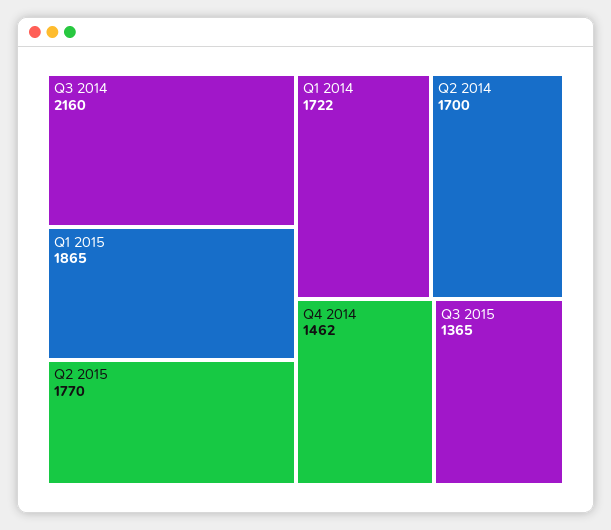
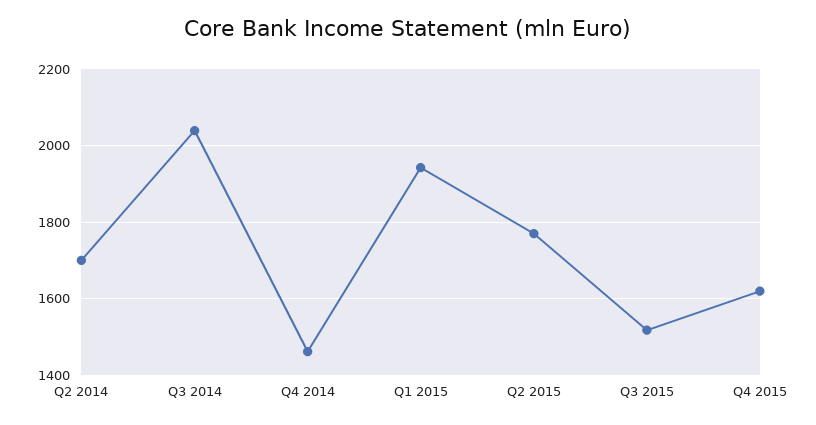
Q3 2014: 2160 -> 2040
Q1 2015: 1865 -> 1940
Q1 2014: 1722 -> none
Q3 2015: 1365 -> 1520
Q4 2015: none -> 1620

